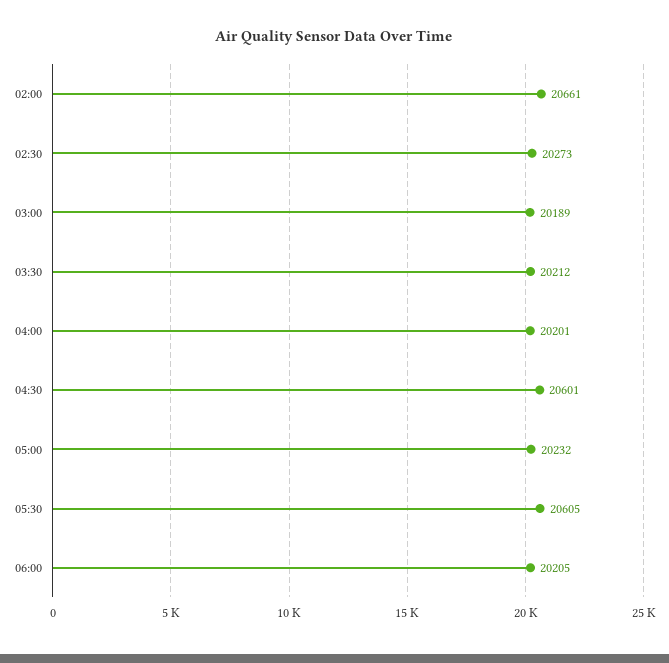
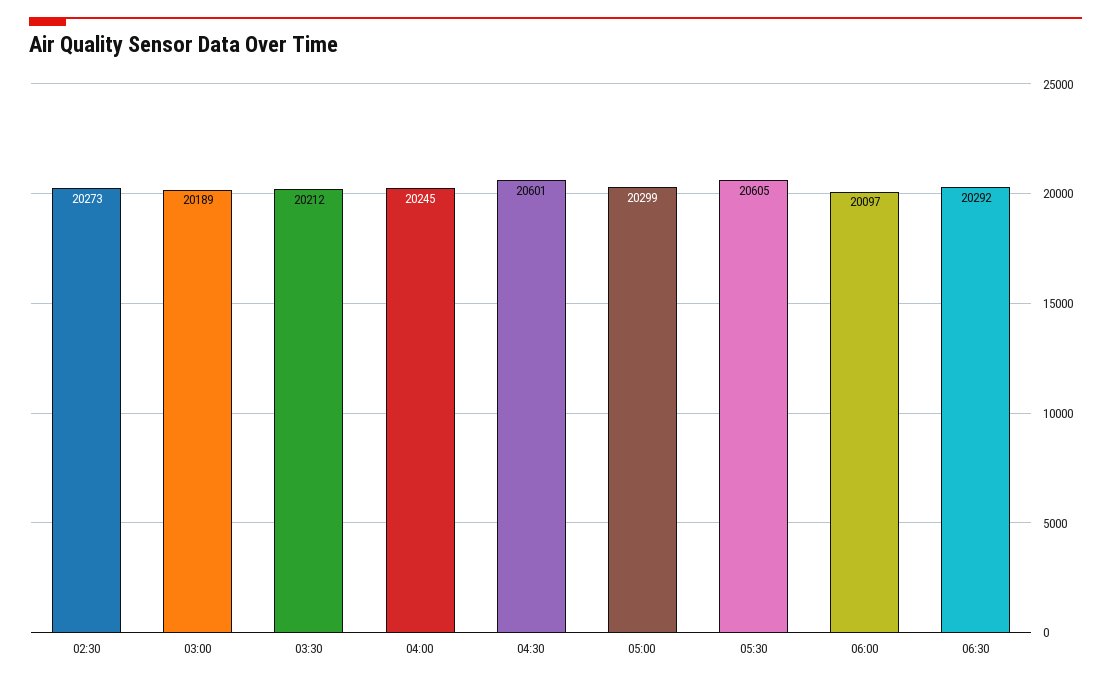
02:00: 20661 -> none
04:00: 20201 -> 20245
05:00: 20232 -> 20299
06:00: 20205 -> 20097
06:30: none -> 20292

